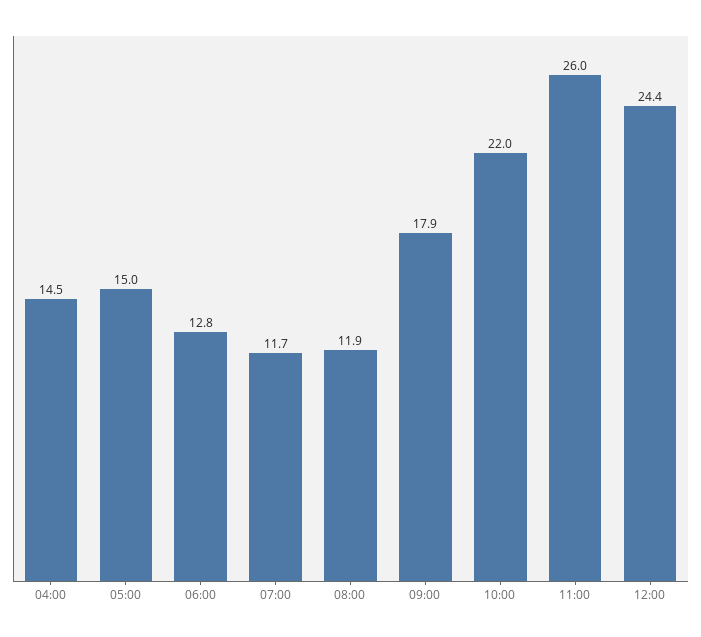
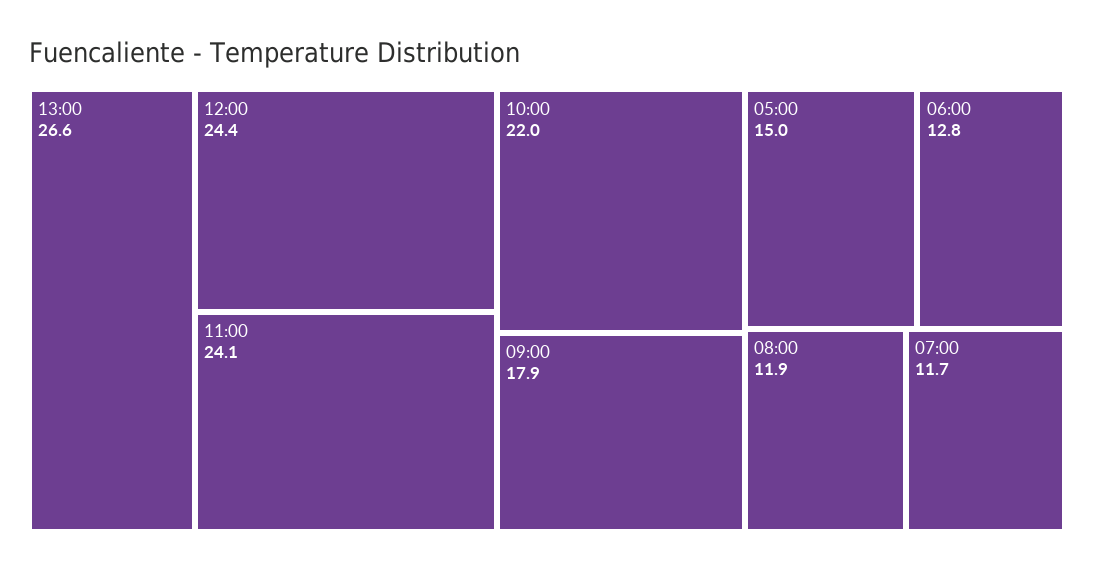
04:00: 14.5 -> none
11:00: 26 -> 24.1
13:00: none -> 26.6

